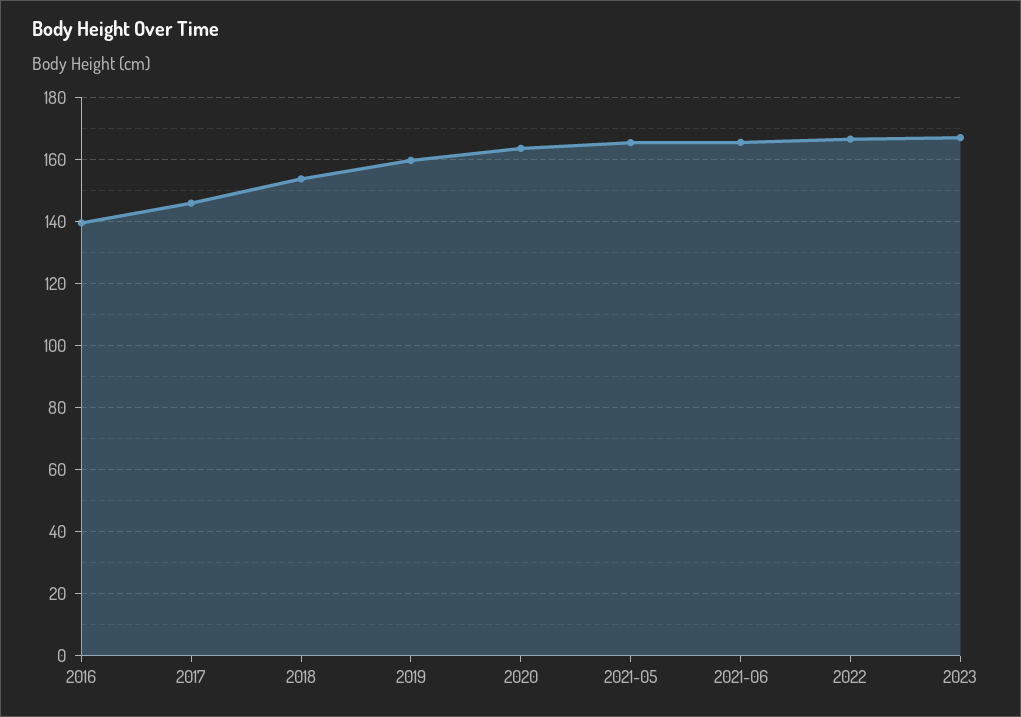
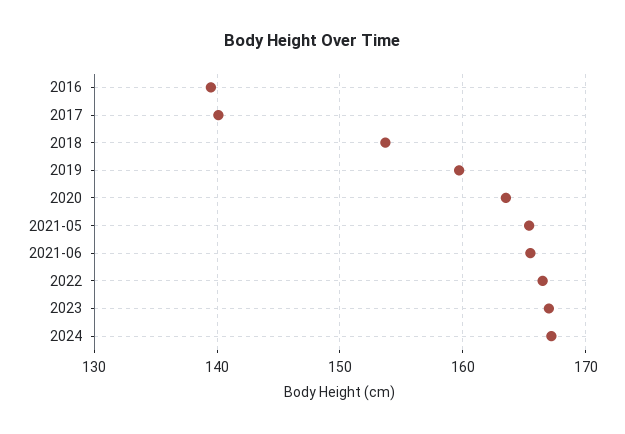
2017: 146 -> 140
2024: none -> 167

